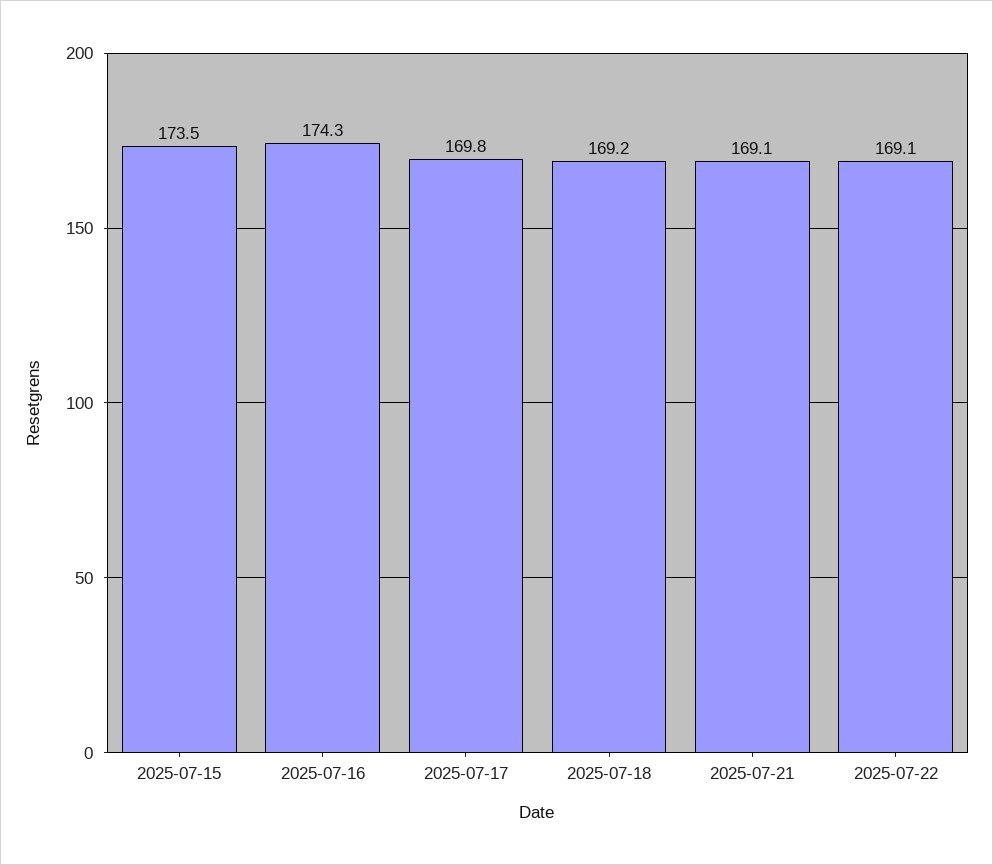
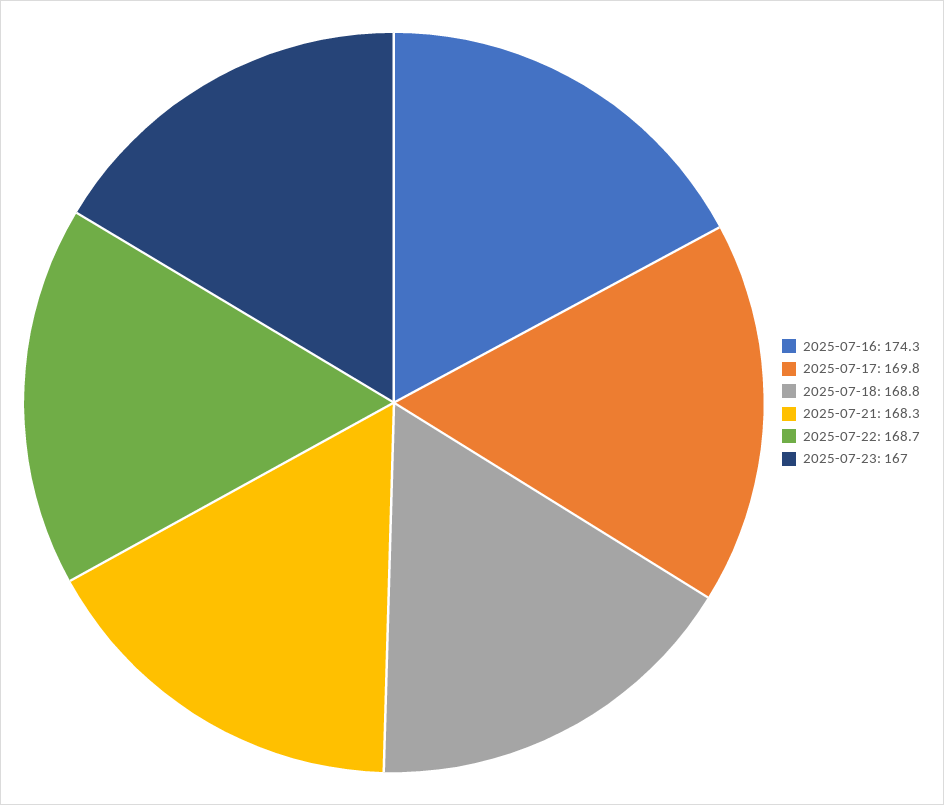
2025-07-15: 173.5 -> none
2025-07-18: 169.2 -> 168.8
2025-07-21: 169.1 -> 168.3
2025-07-22: 169.1 -> 168.7
2025-07-23: none -> 167

